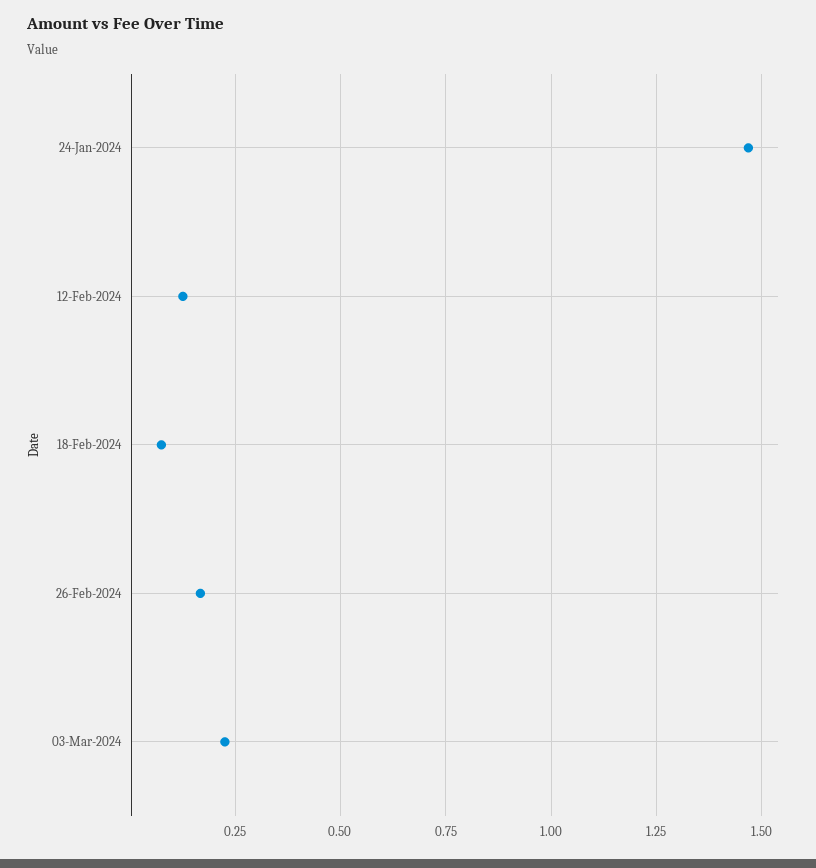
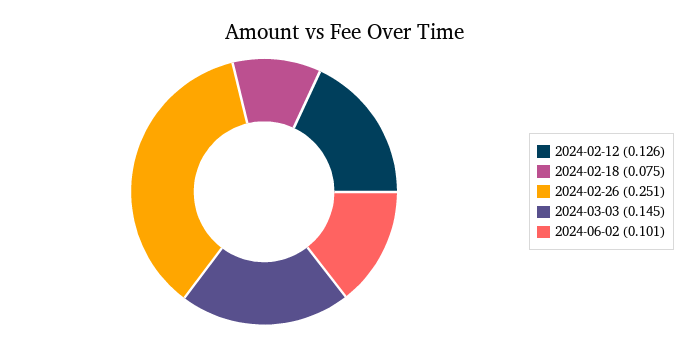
24-Jan-2024: 1.475 -> none
26-Feb-2024: 0.175 -> 0.251
03-Mar-2024: 0.225 -> 0.145
2024-06-02: none -> 0.101

